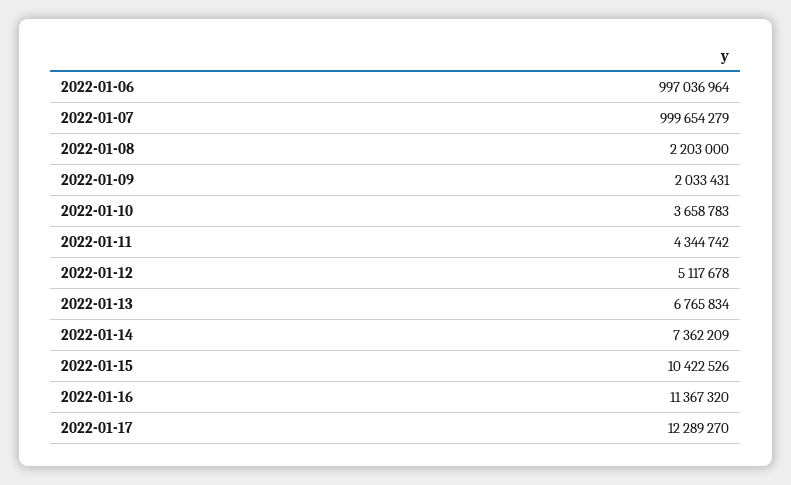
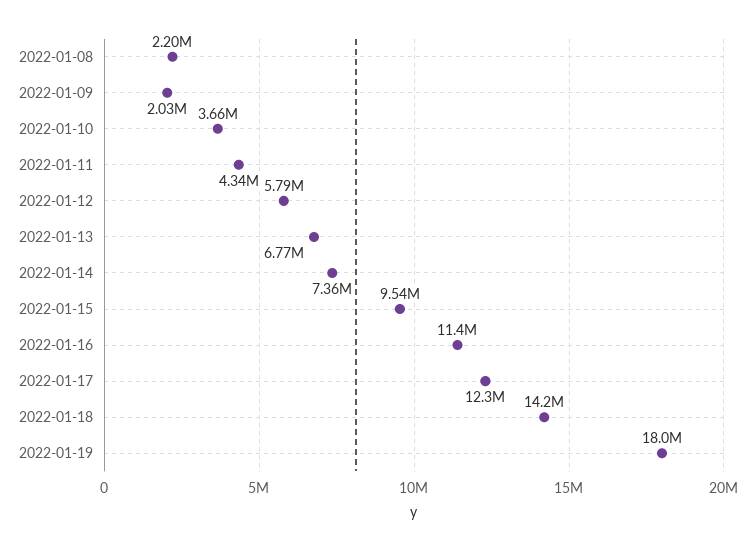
2022-01-06: 997036964 -> none
2022-01-07: 999654279 -> none
2022-01-12: 5117678 -> 5790000
2022-01-15: 10422526 -> 9540000
2022-01-18: none -> 14200000
2022-01-19: none -> 18000000

